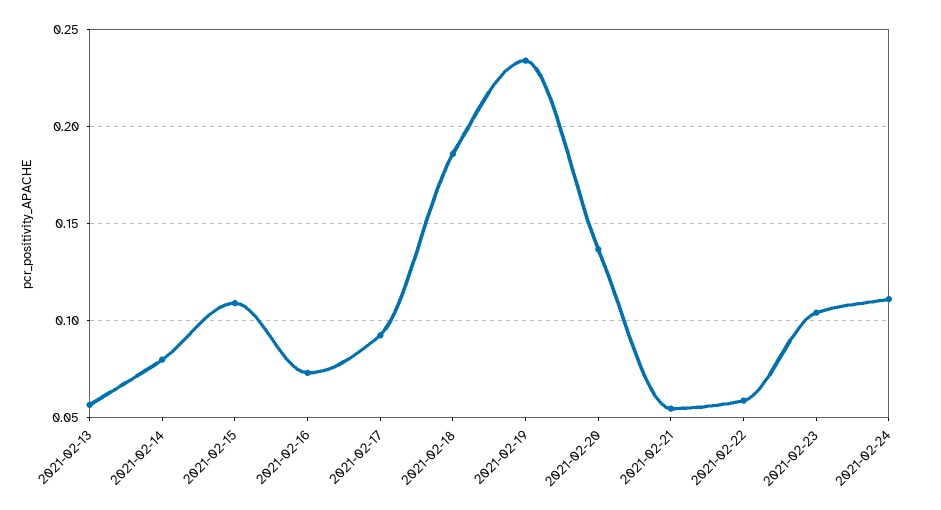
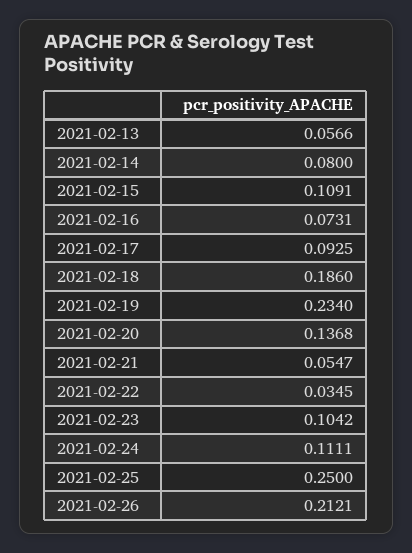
2021-02-22: 0.06 -> 0.0345
2021-02-25: none -> 0.25
2021-02-26: none -> 0.2121

